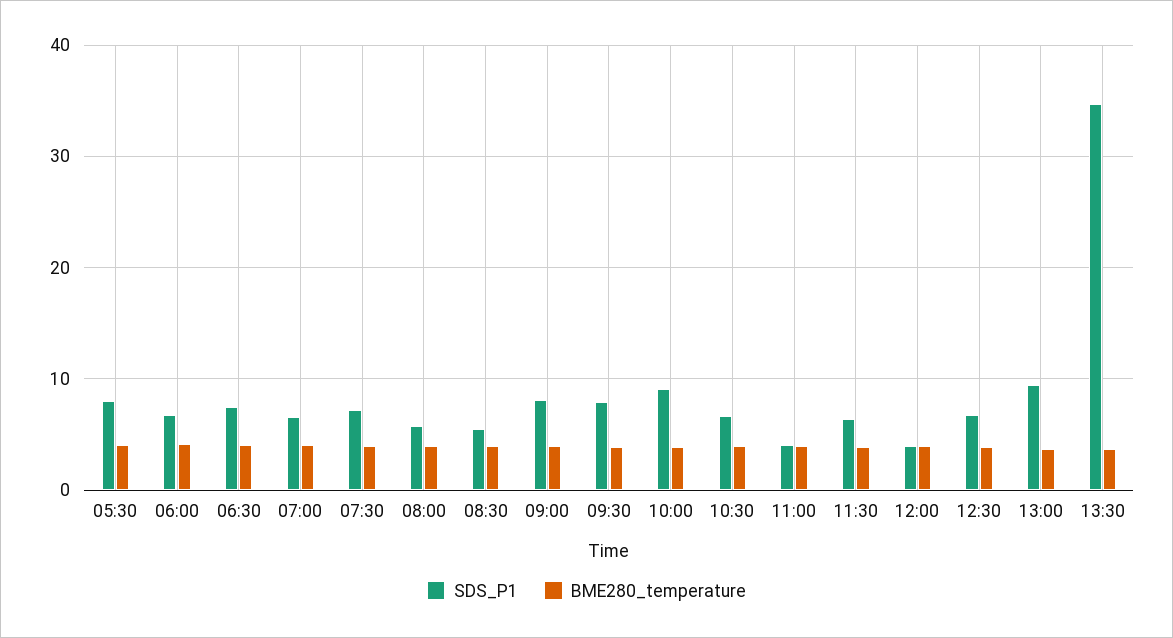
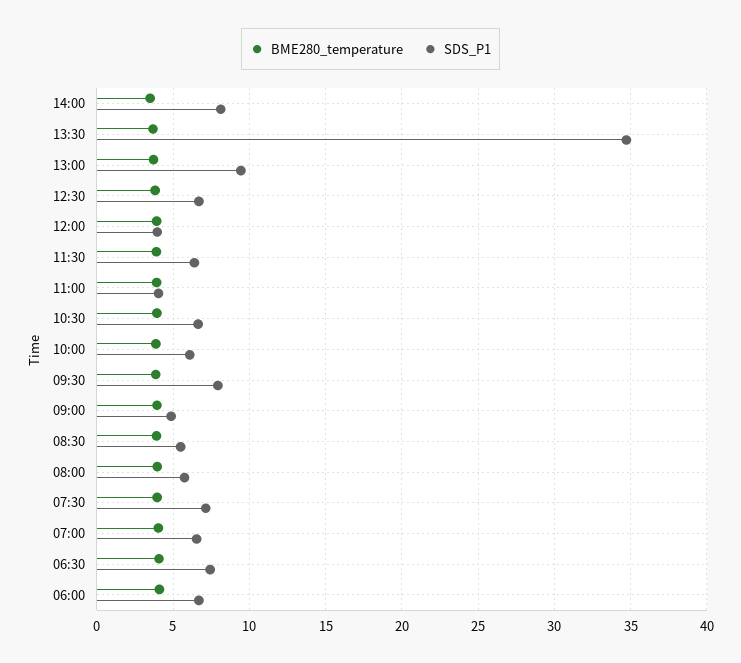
SDS_P1, 05:30: 8 -> none
BME280_temperature, 05:30: 4 -> none
SDS_P1, 09:00: 8 -> 5
SDS_P1, 10:00: 9 -> 6
BME280_temperature, 14:00: none -> 3.5
SDS_P1, 14:00: none -> 8

